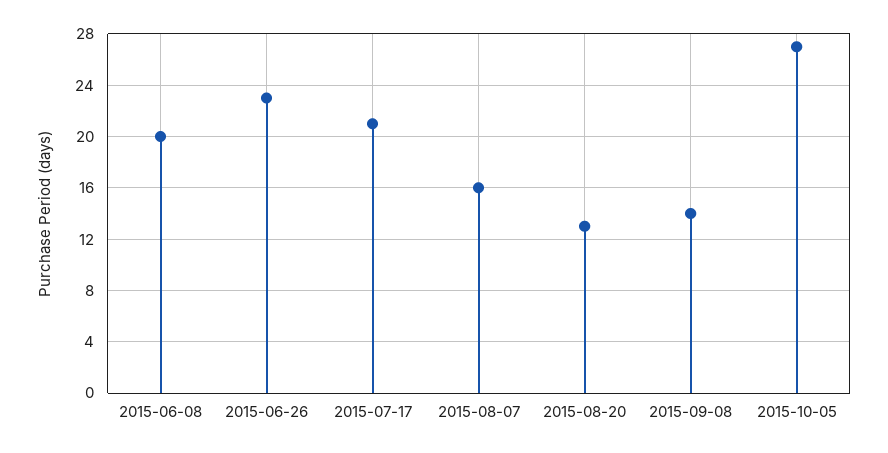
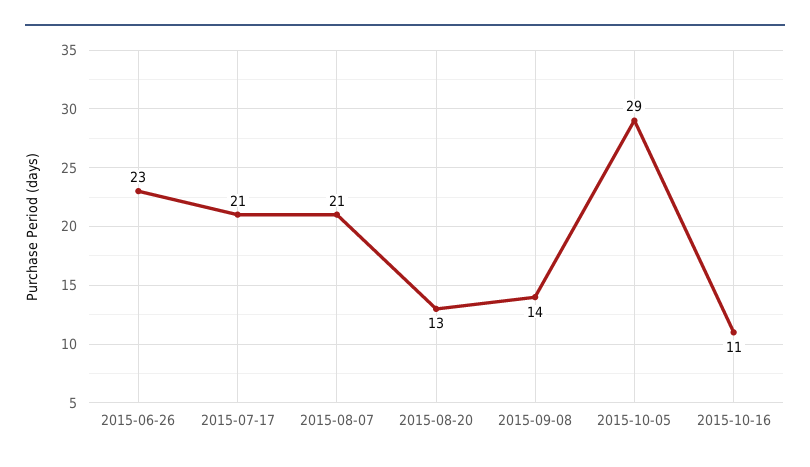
2015-06-08: 20 -> none
2015-08-07: 16 -> 21
2015-10-05: 27 -> 29
2015-10-16: none -> 11

